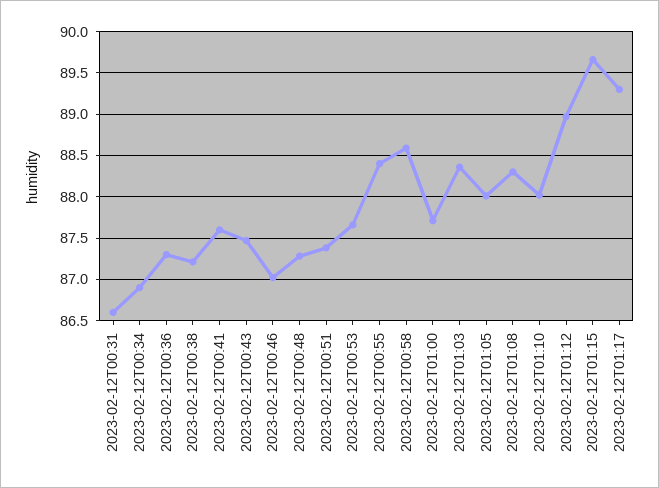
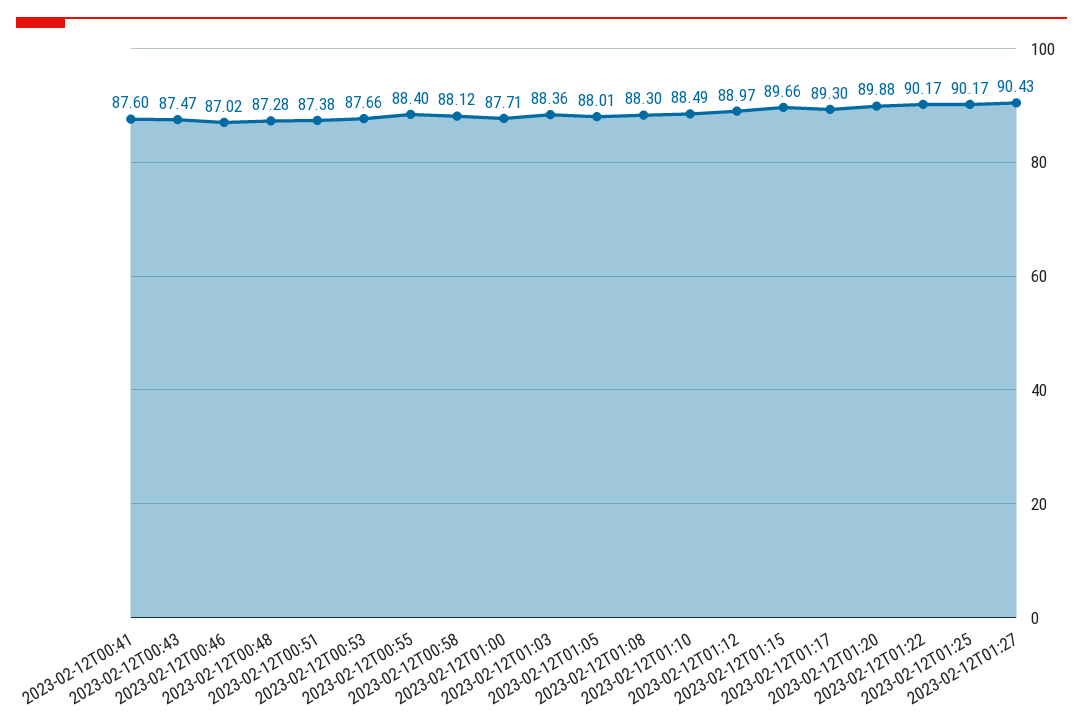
2023-02-12T00:31: 86.6 -> none
2023-02-12T00:34: 86.9 -> none
2023-02-12T00:36: 87.3 -> none
2023-02-12T00:38: 87.2 -> none
2023-02-12T00:58: 88.6 -> 88.12
2023-02-12T01:10: 88 -> 88.49
2023-02-12T01:20: none -> 89.88
2023-02-12T01:22: none -> 90.17
2023-02-12T01:25: none -> 90.17
2023-02-12T01:27: none -> 90.43

